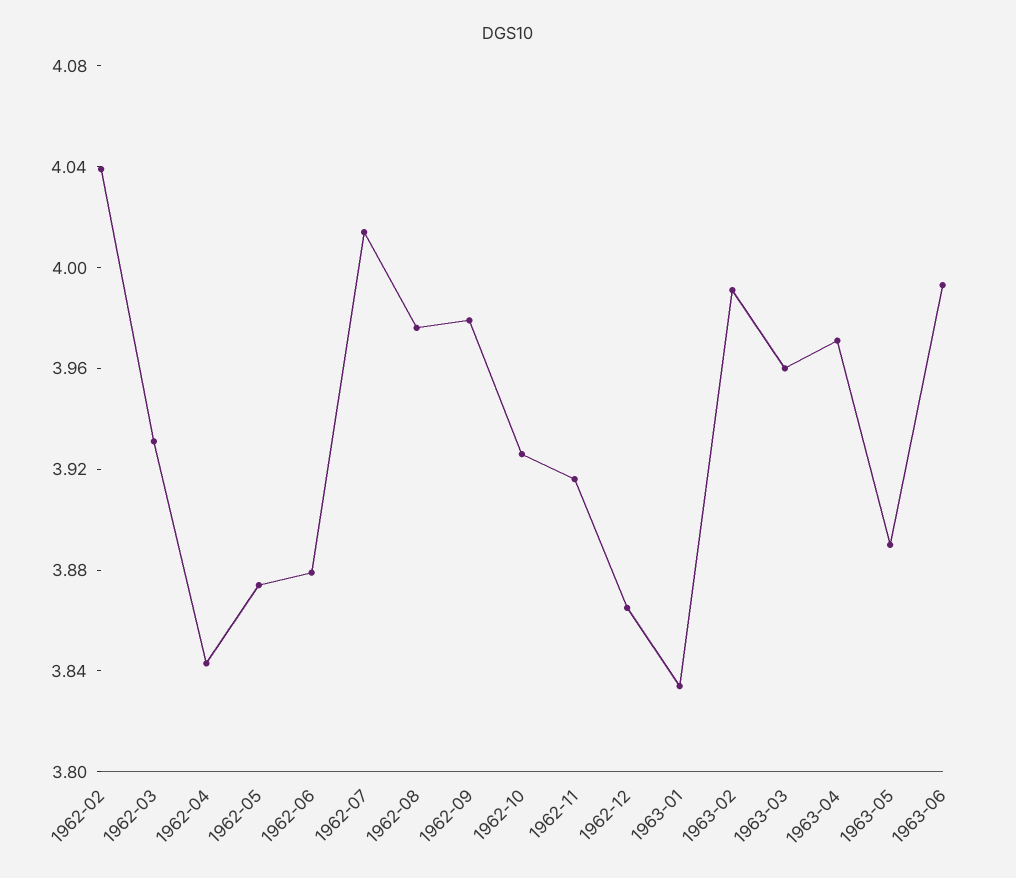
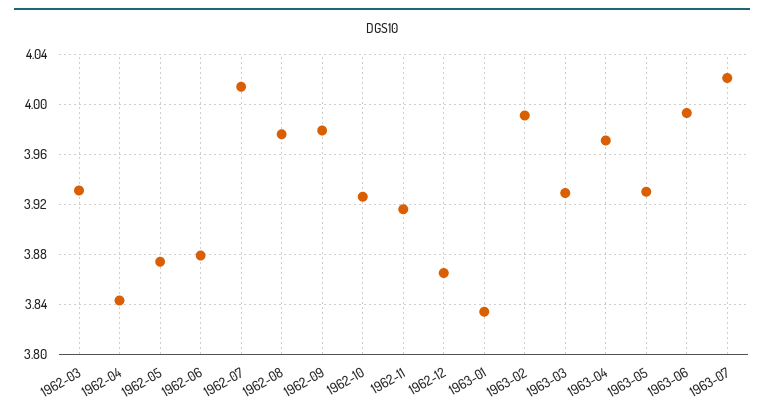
1962-02: 4.04 -> none
1963-03: 3.96 -> 3.93
1963-05: 3.89 -> 3.93
1963-07: none -> 4.02

